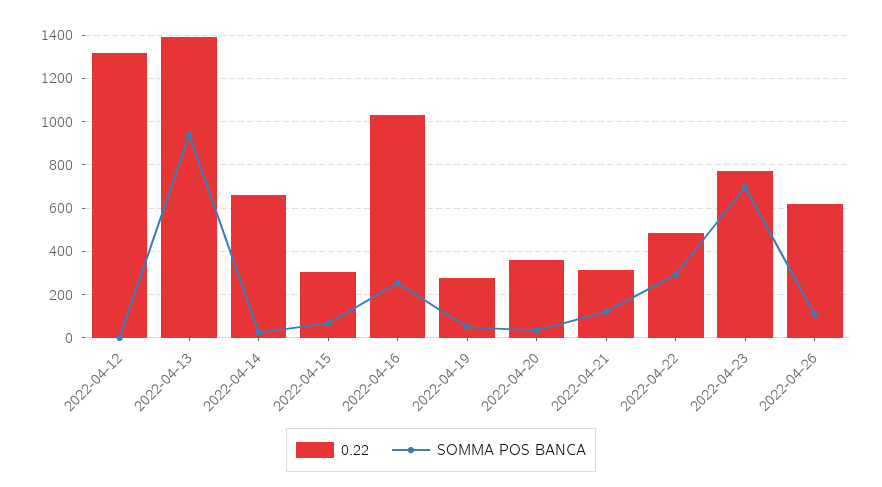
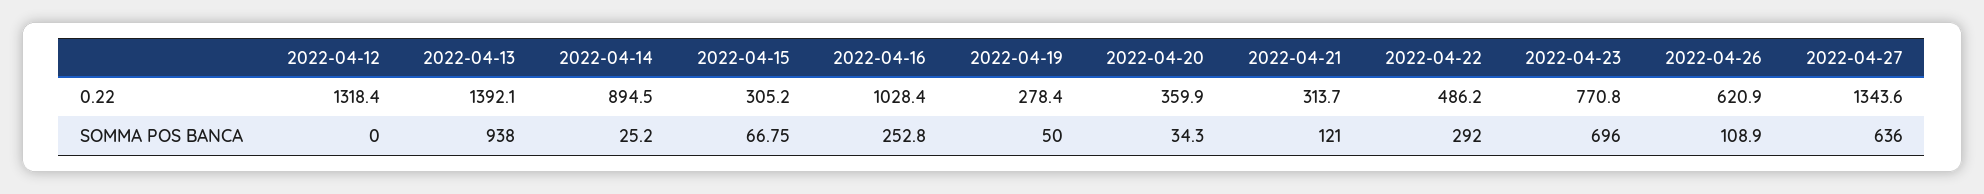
0.22, 2022-04-14: 650 -> 894.5
0.22, 2022-04-27: none -> 1343.6
SOMMA POS BANCA, 2022-04-27: none -> 636

